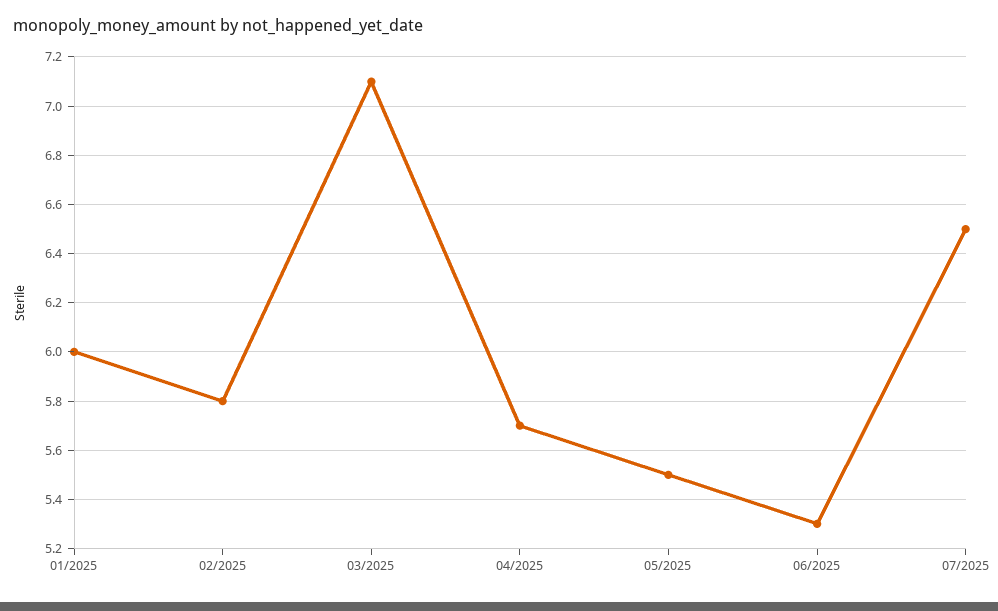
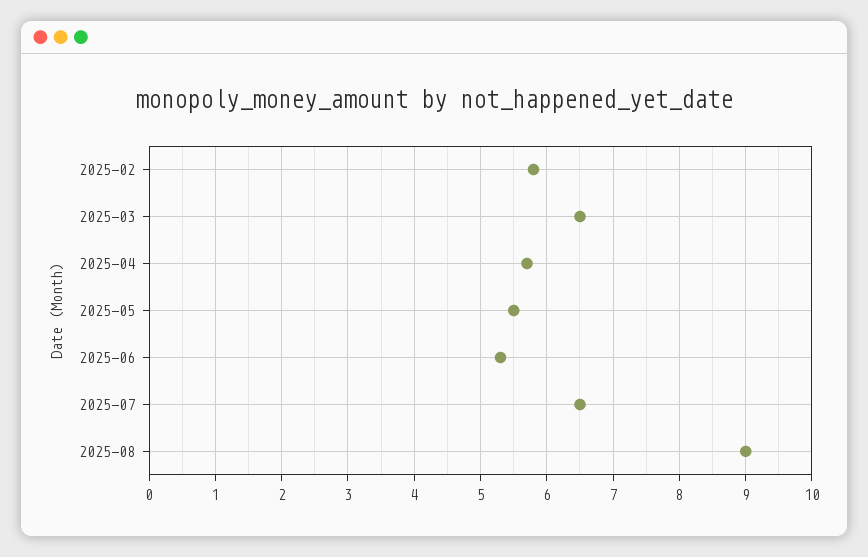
01/2025: 6 -> none
03/2025: 7.1 -> 6.5
2025-08: none -> 9

